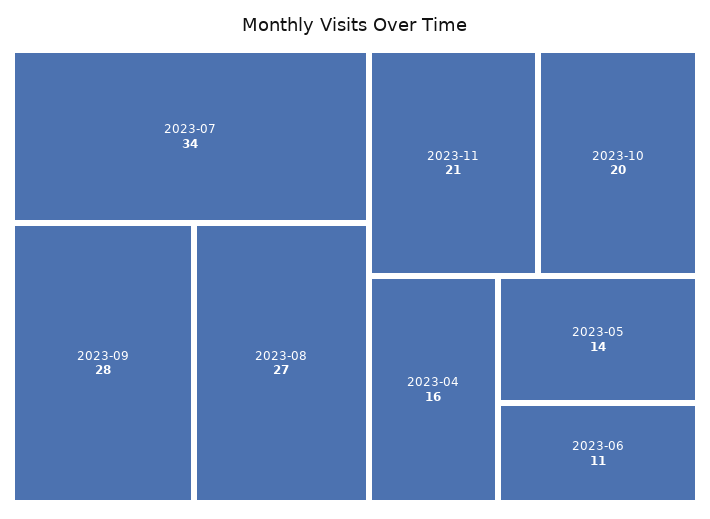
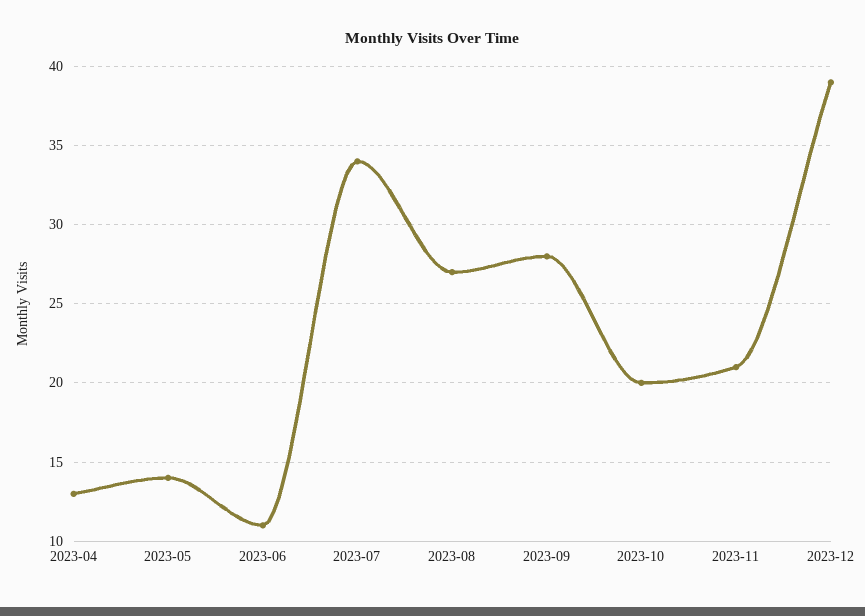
2023-04: 16 -> 13
2023-12: none -> 39

